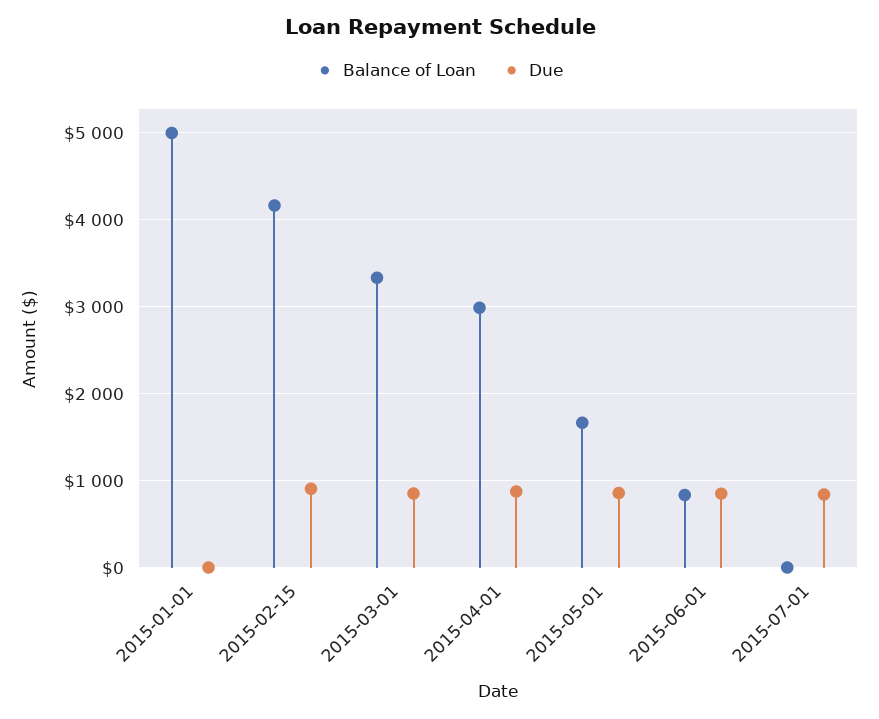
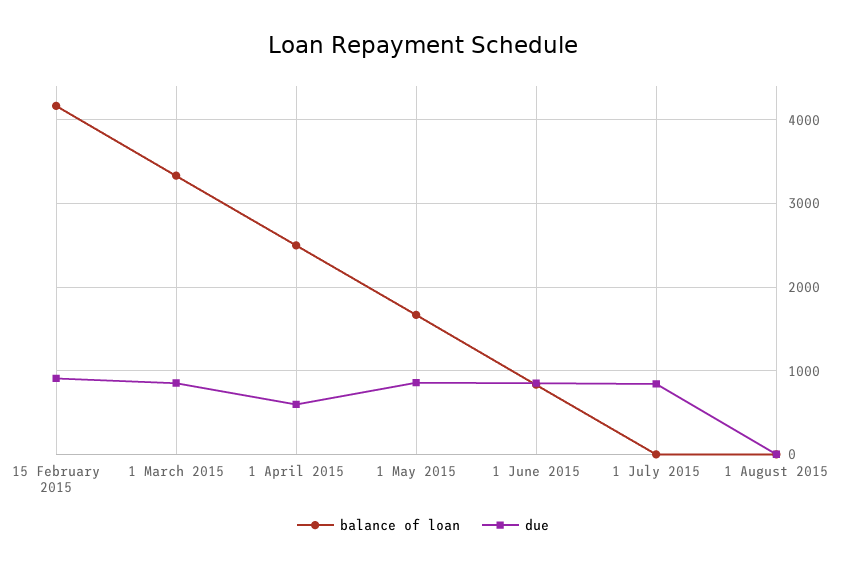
Balance of Loan, 2015-01-01: 5000 -> none
Due, 2015-01-01: 0 -> none
Balance of Loan, 2015-04-01: 3000 -> 2500
Due, 2015-04-01: 900 -> 600
Balance of Loan, 1 August 2015: none -> 0
Due, 1 August 2015: none -> 0

